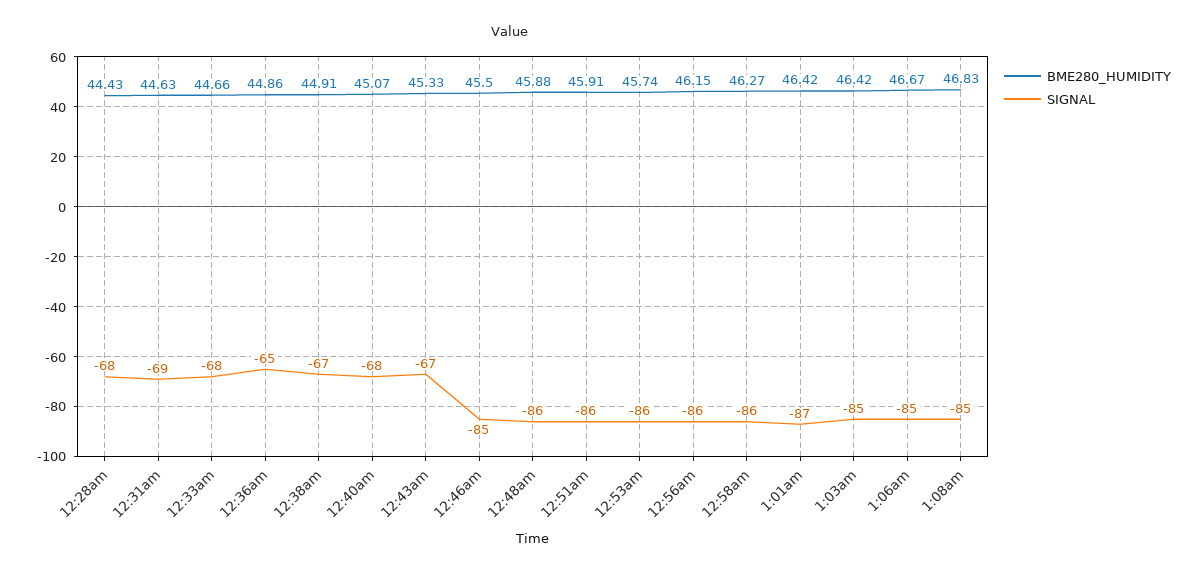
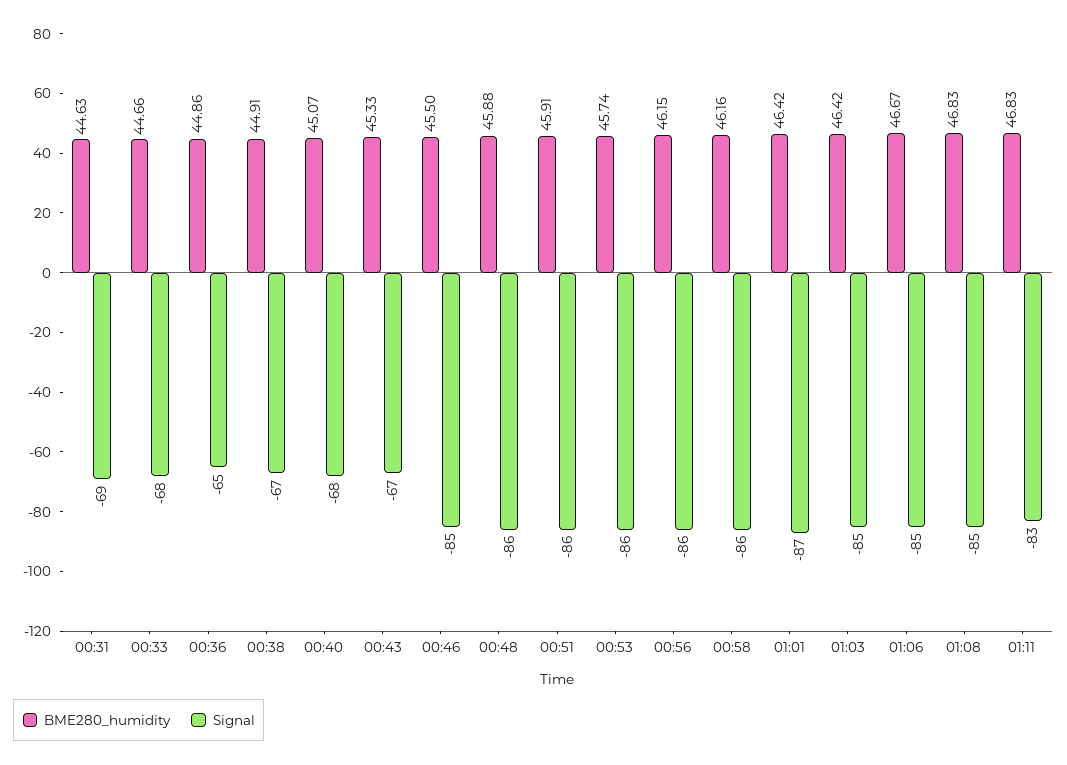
BME280_HUMIDITY, 12:28am: 44.43 -> none
SIGNAL, 12:28am: -68 -> none
BME280_HUMIDITY, 12:58am: 46.27 -> 46.16
BME280_HUMIDITY, 01:11: none -> 46.83
SIGNAL, 01:11: none -> -83

